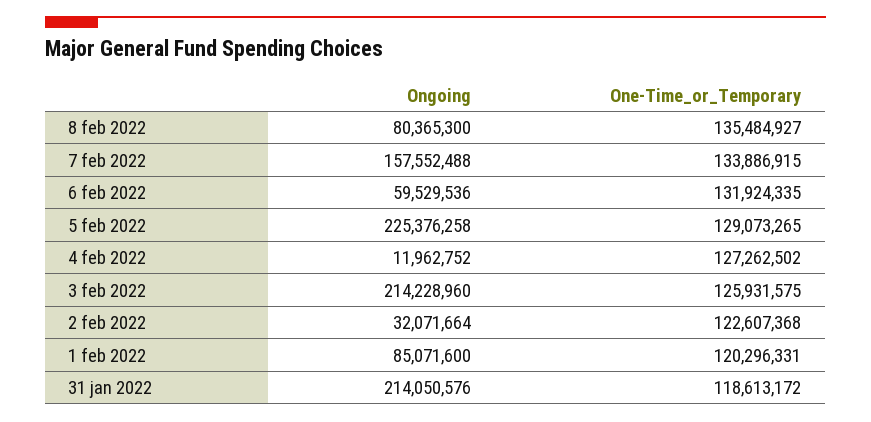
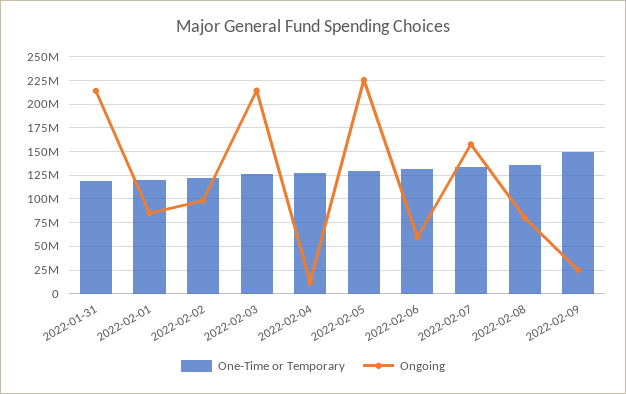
Ongoing, 2 feb 2022: 32071664 -> 100000000
One-Time_or_Temporary, 2022-02-09: none -> 150000000
Ongoing, 2022-02-09: none -> 25000000

